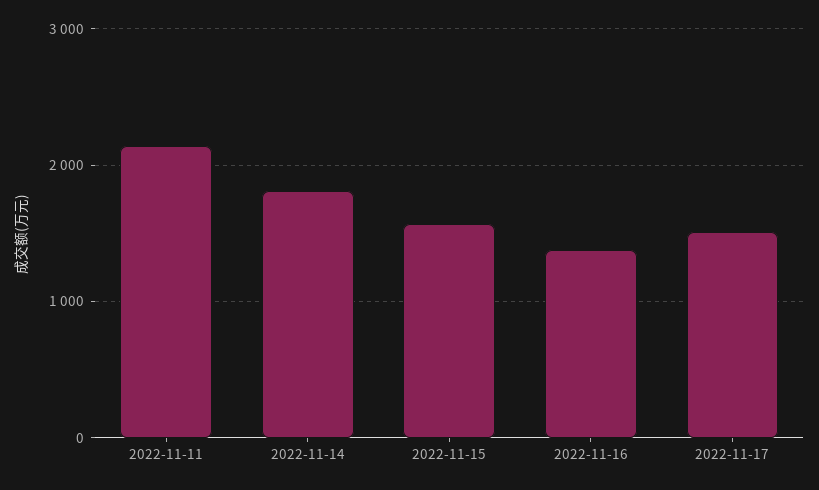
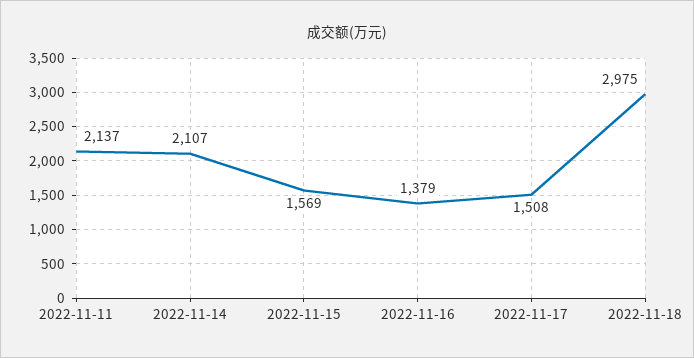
2022-11-14: 1800 -> 2107
2022-11-18: none -> 2975

